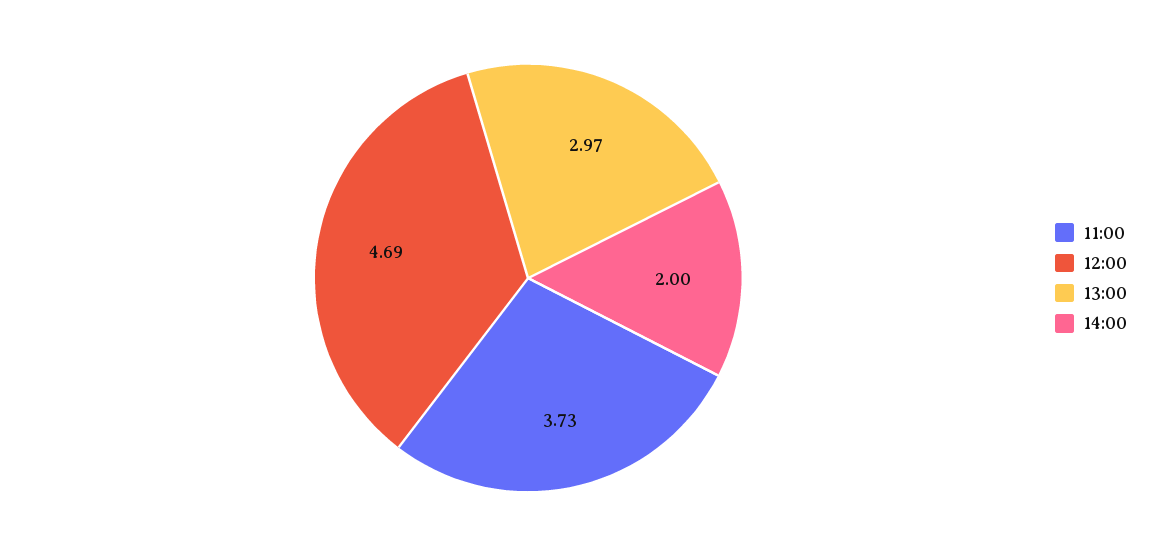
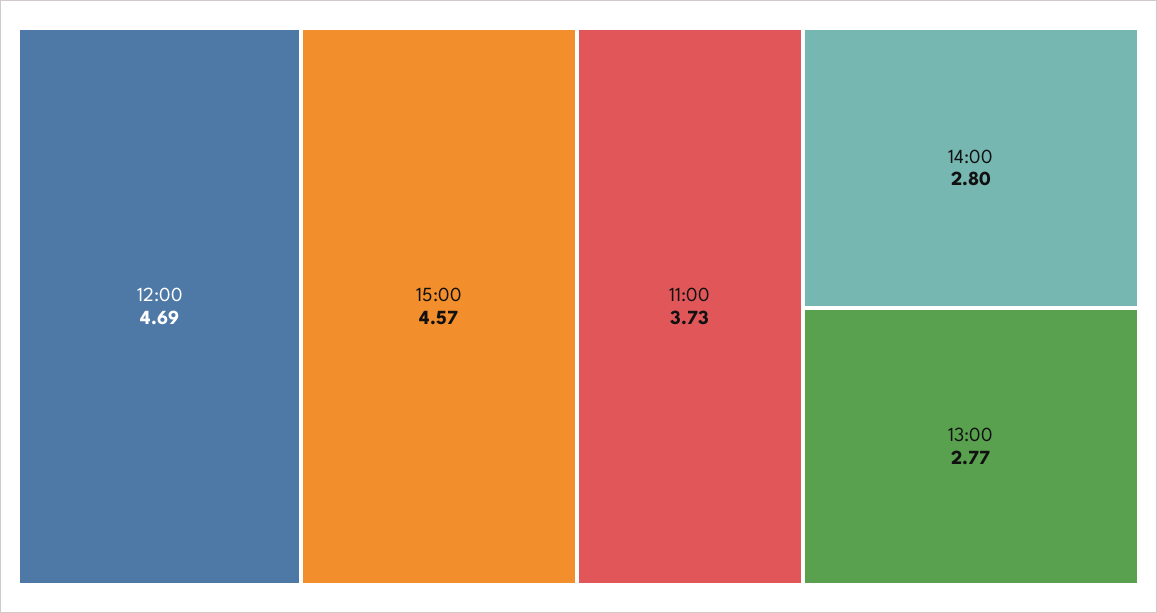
13:00: 2.97 -> 2.77
14:00: 2 -> 2.8
15:00: none -> 4.57

